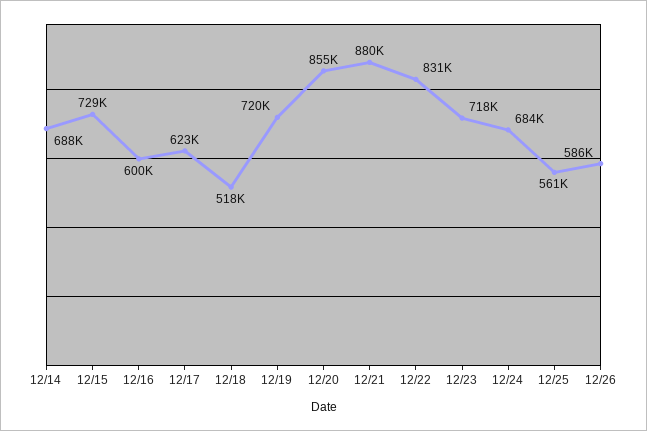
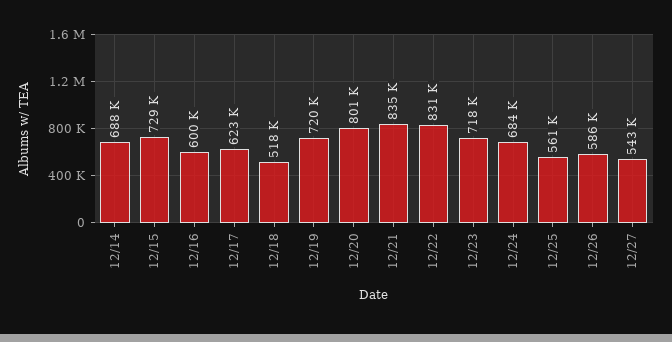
12/20: 855000 -> 801000
12/21: 880000 -> 835000
12/27: none -> 543000

